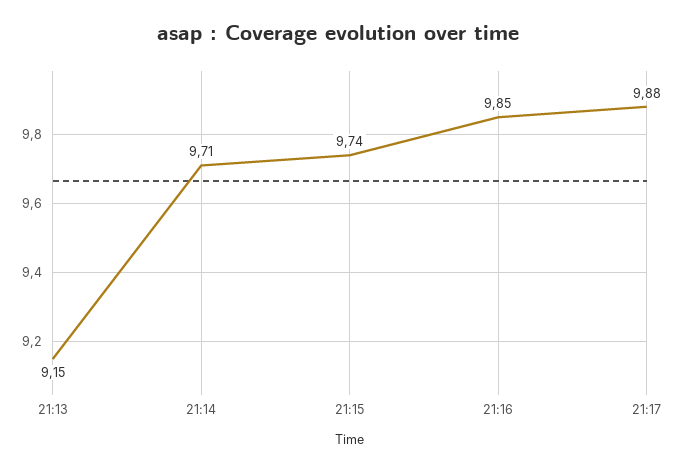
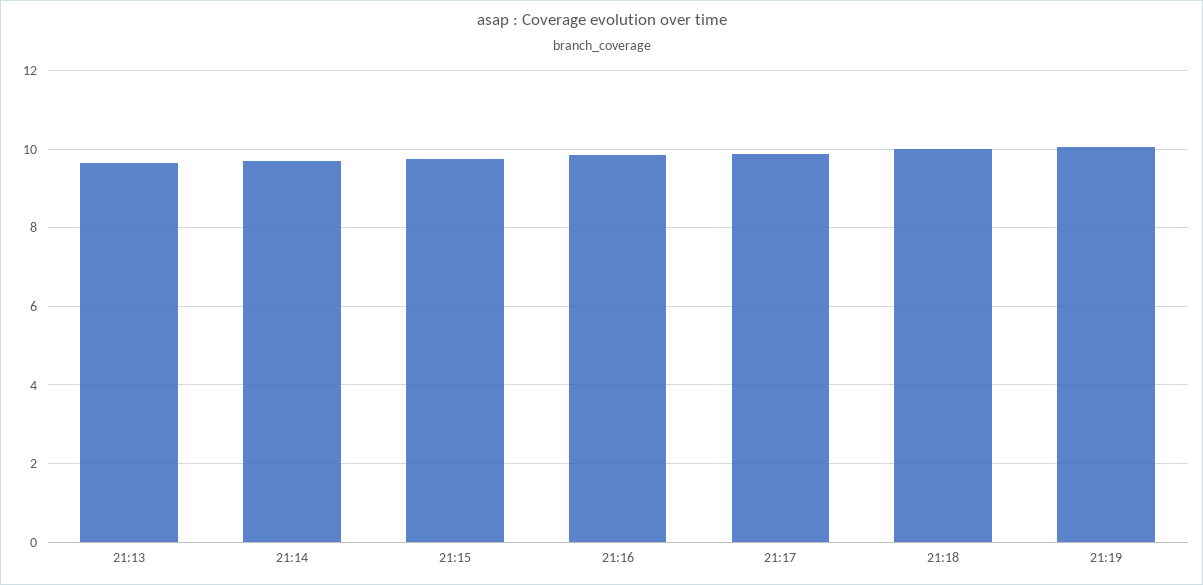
21:13: 9.15 -> 9.6
21:18: none -> 10
21:19: none -> 10

